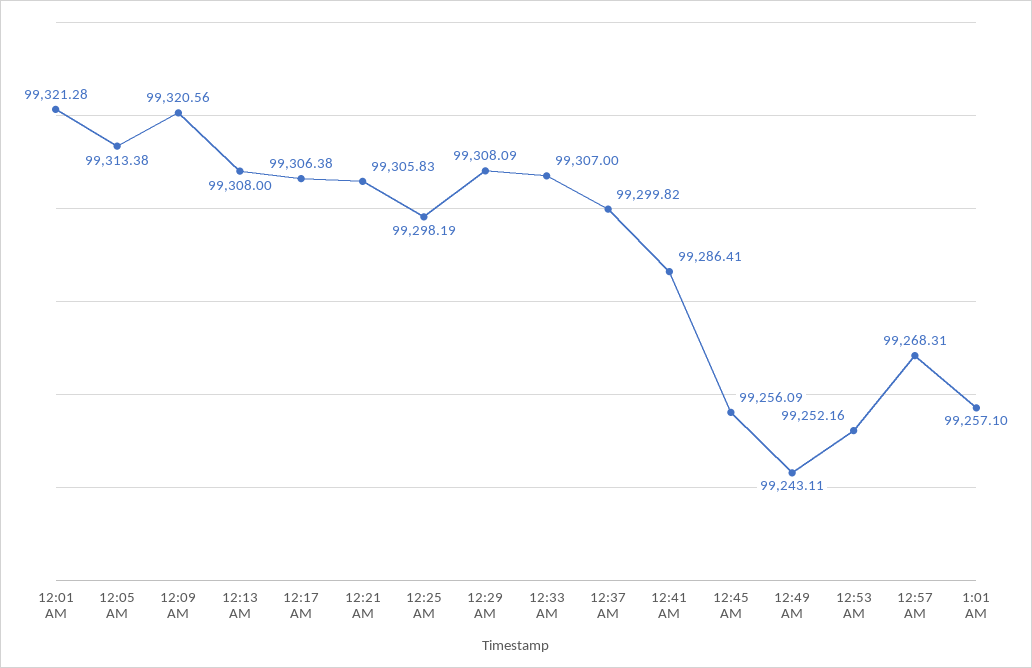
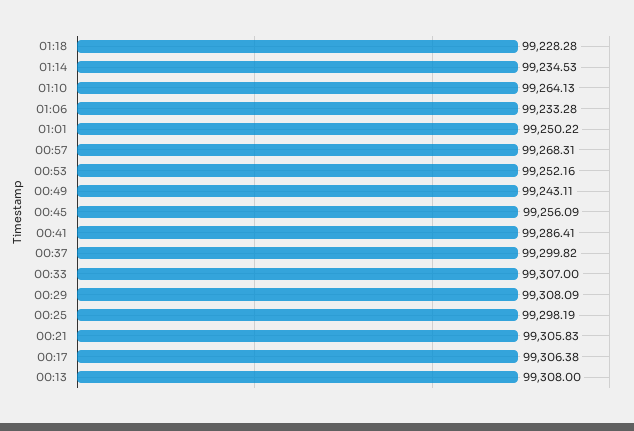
12:01 AM: 99321.28 -> none
12:05 AM: 99313.38 -> none
12:09 AM: 99320.56 -> none
1:01 AM: 99257.1 -> 99250.22
01:18: none -> 99228.28
01:14: none -> 99234.53
01:10: none -> 99264.13
01:06: none -> 99233.28

